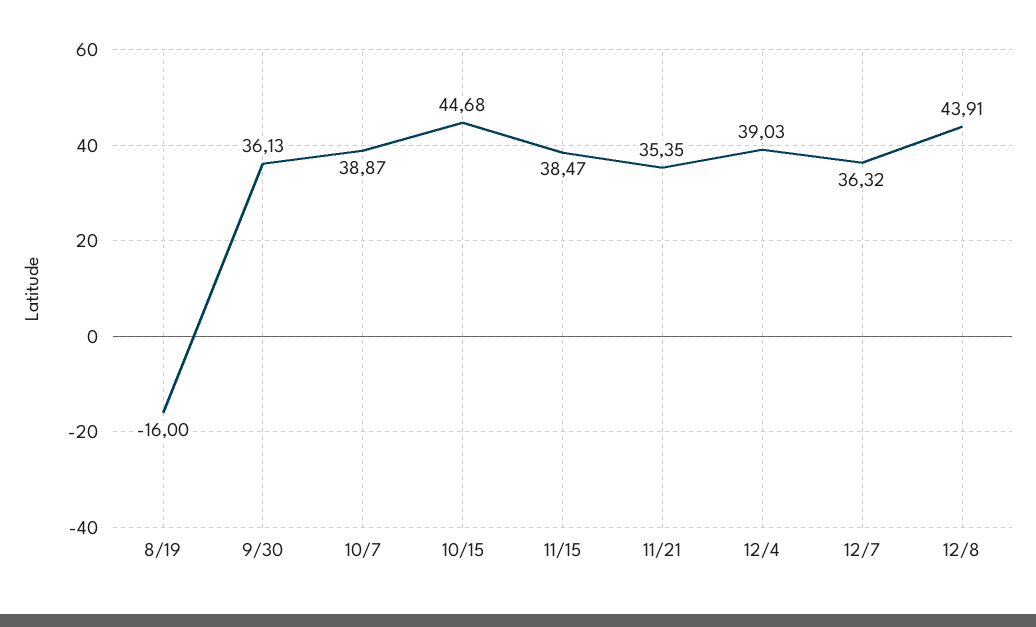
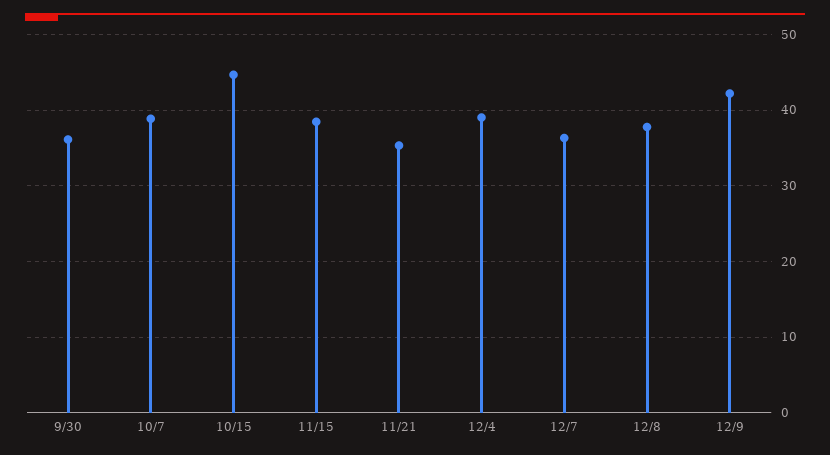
8/19: -16 -> none
12/8: 43.91 -> 38
12/9: none -> 42

